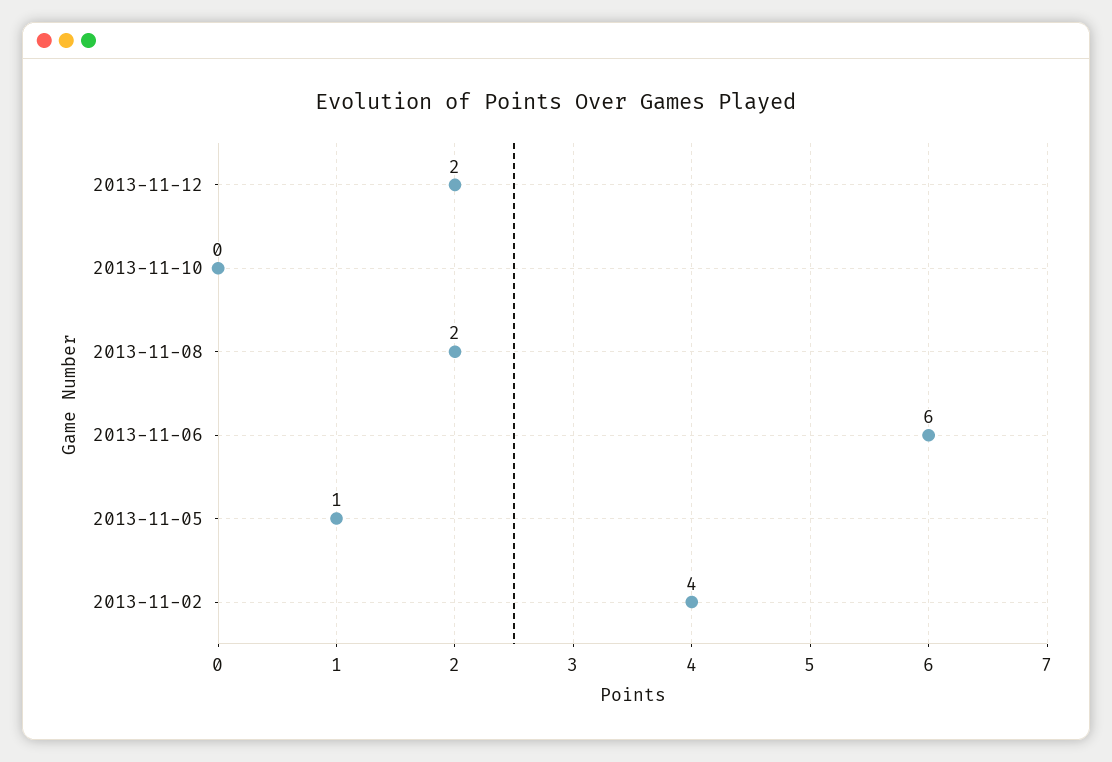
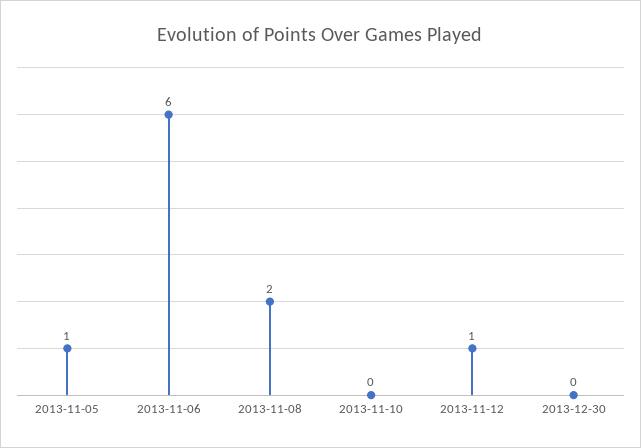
2013-11-12: 2 -> 1
2013-11-02: 4 -> none
2013-12-30: none -> 0

